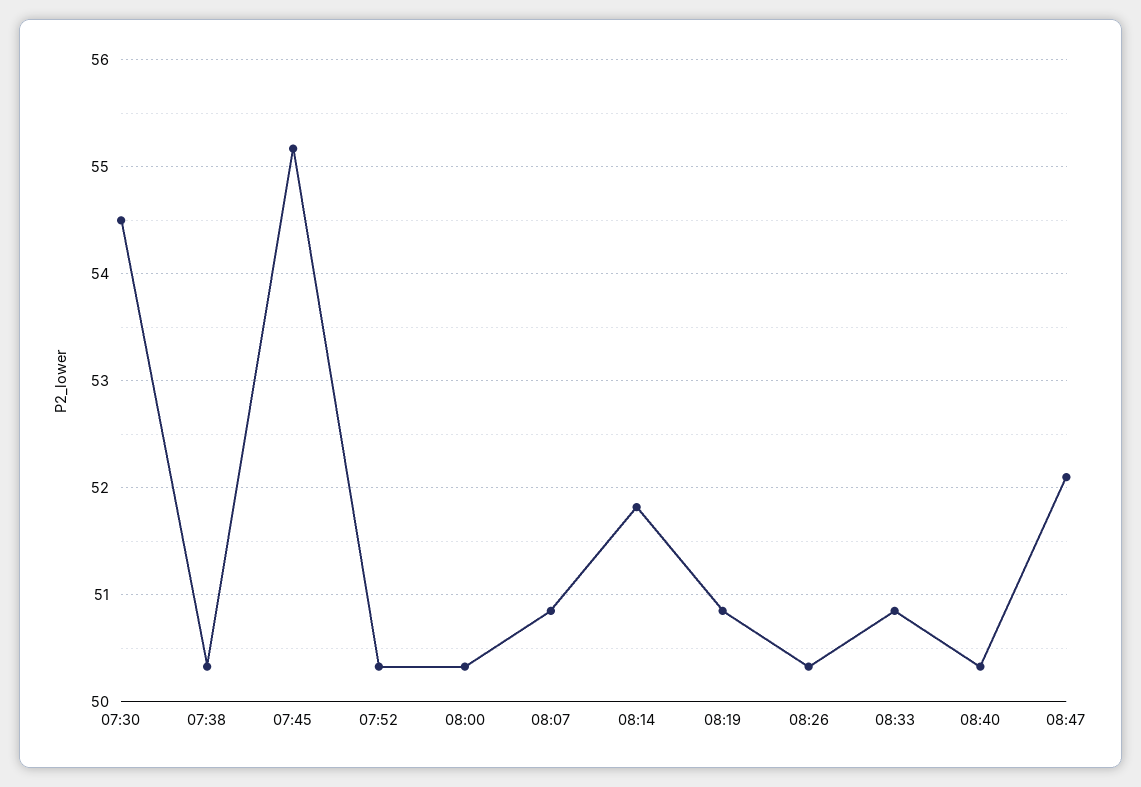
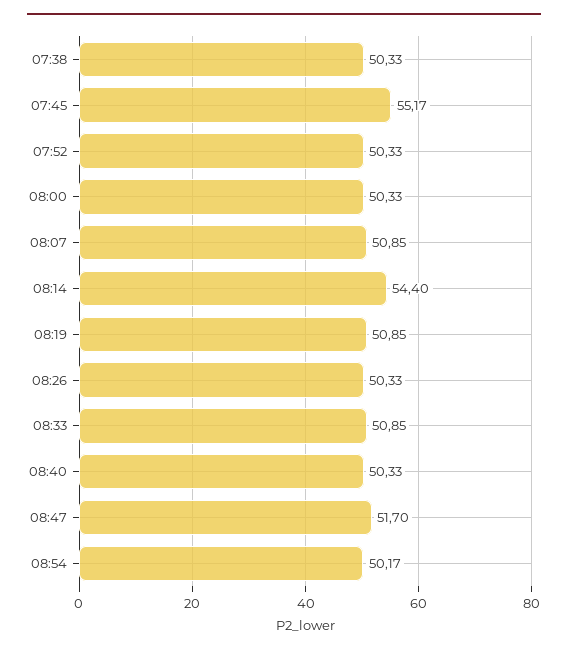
07:30: 54.5 -> none
08:14: 51.8 -> 54.4
08:47: 52.1 -> 51.7
08:54: none -> 50.17

